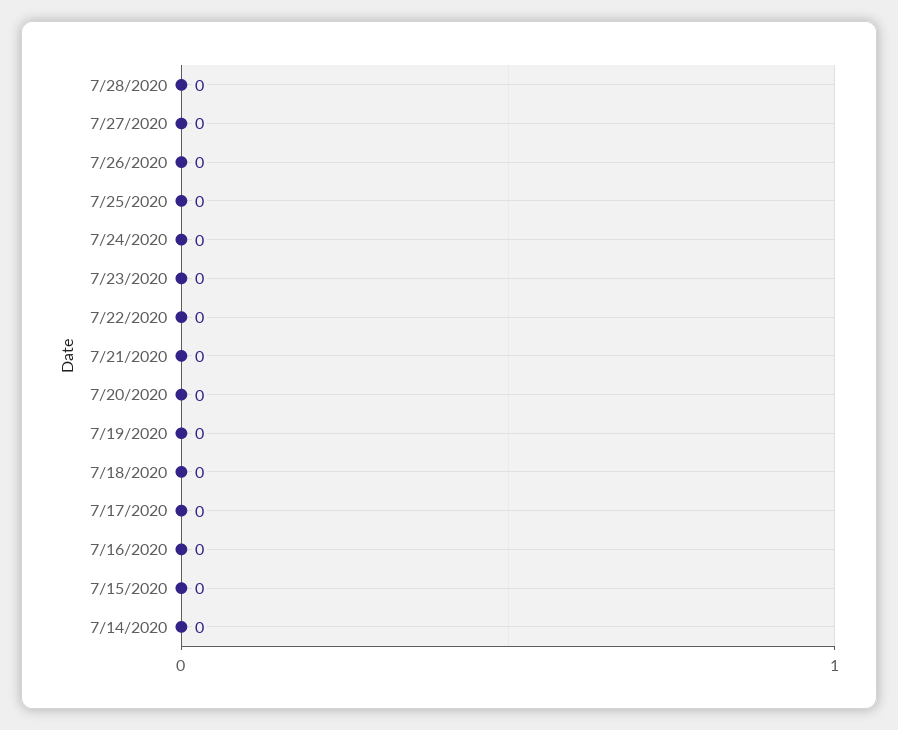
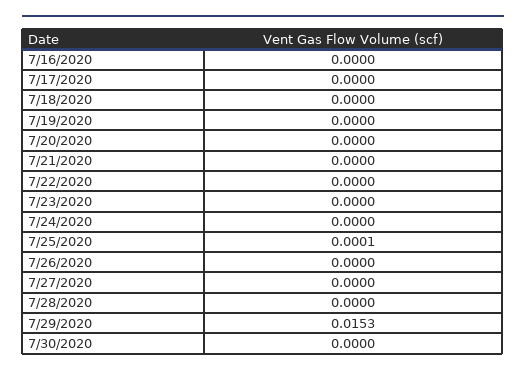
7/25/2020: 0 -> 0.0001
7/15/2020: 0 -> none
7/14/2020: 0 -> none
7/29/2020: none -> 0.0153
7/30/2020: none -> 0

